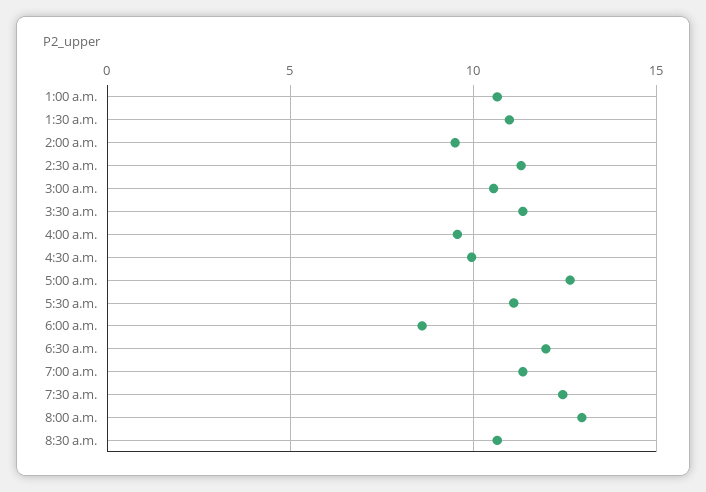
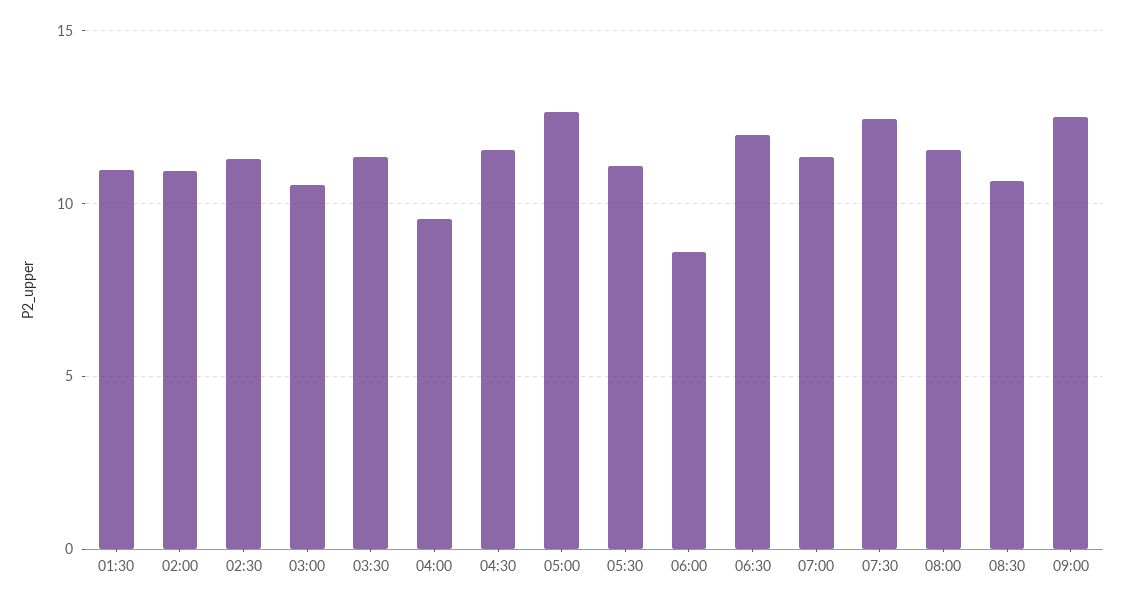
1:00 a.m.: 10.5 -> none
2:00 a.m.: 9.5 -> 11
4:30 a.m.: 10 -> 11.5
8:00 a.m.: 13 -> 11.5
09:00: none -> 12.5

